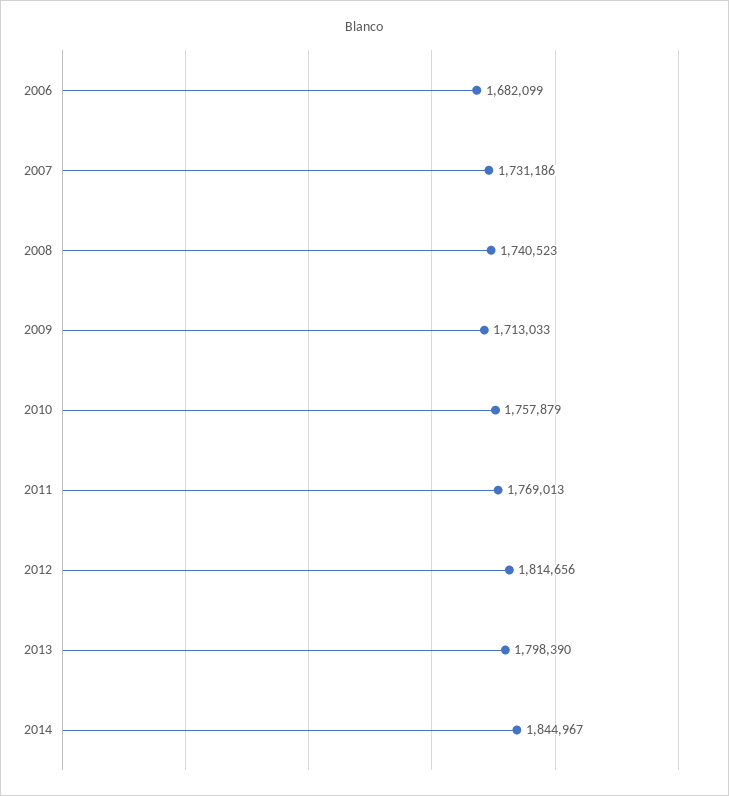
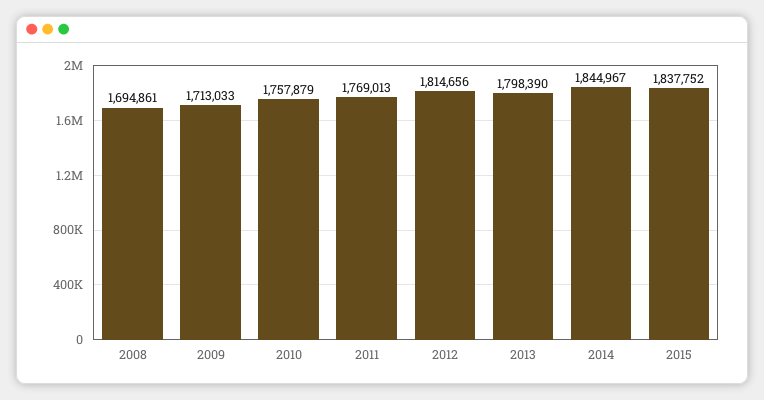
2006: 1682099 -> none
2007: 1731186 -> none
2008: 1740523 -> 1694861
2015: none -> 1837752

